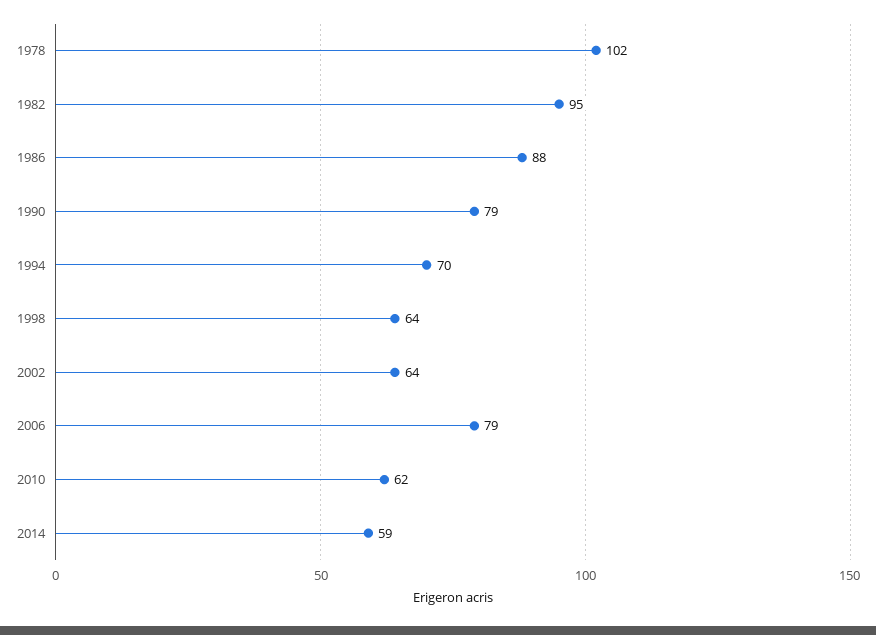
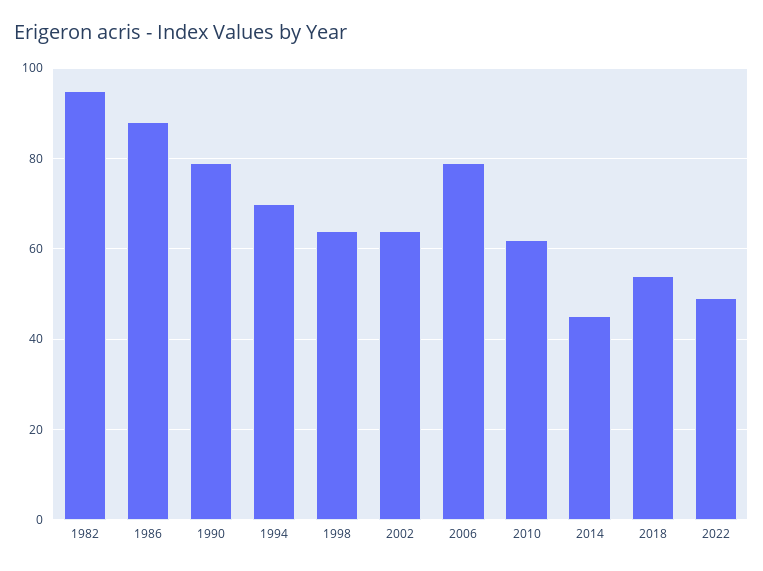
1978: 102 -> none
2014: 59 -> 45
2018: none -> 55
2022: none -> 50

